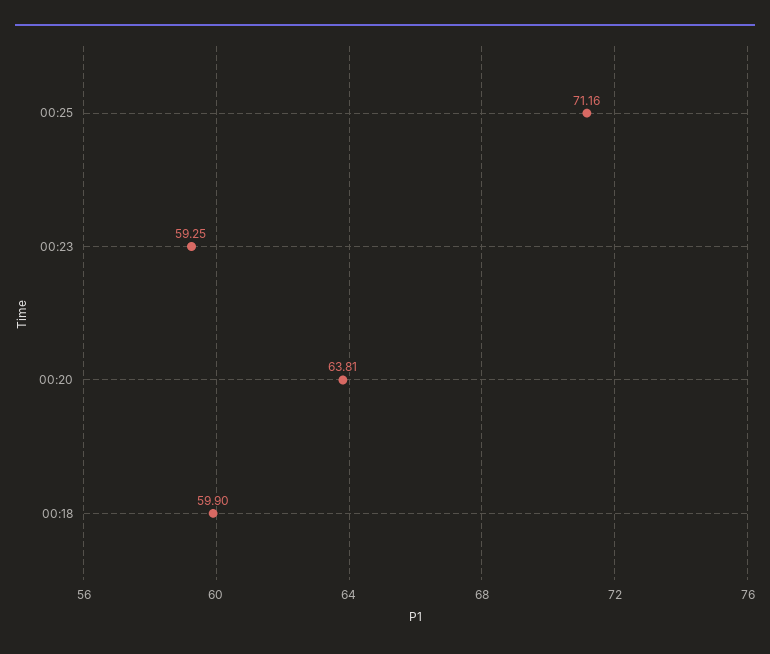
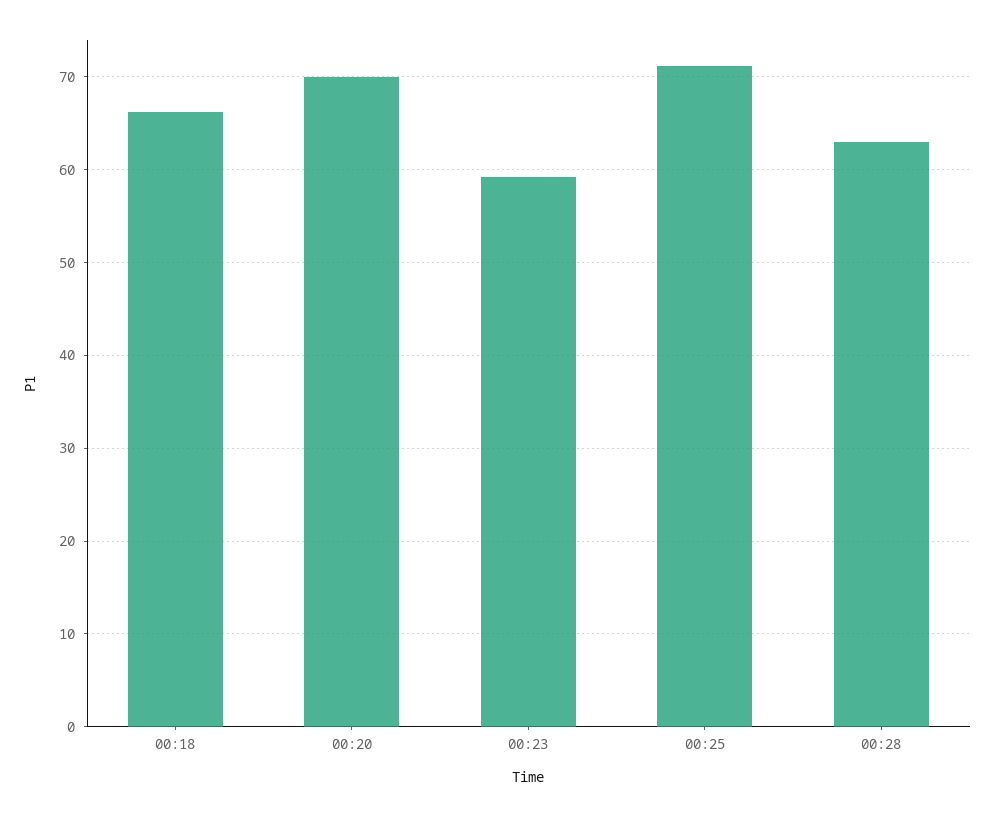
00:20: 63.81 -> 70
00:18: 59.9 -> 66
00:28: none -> 63

